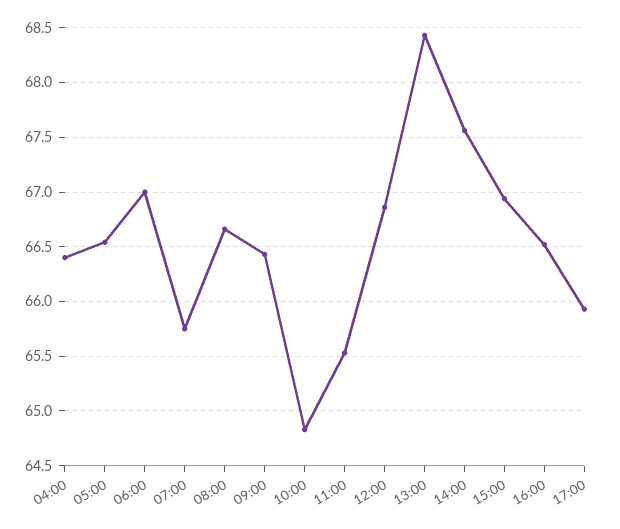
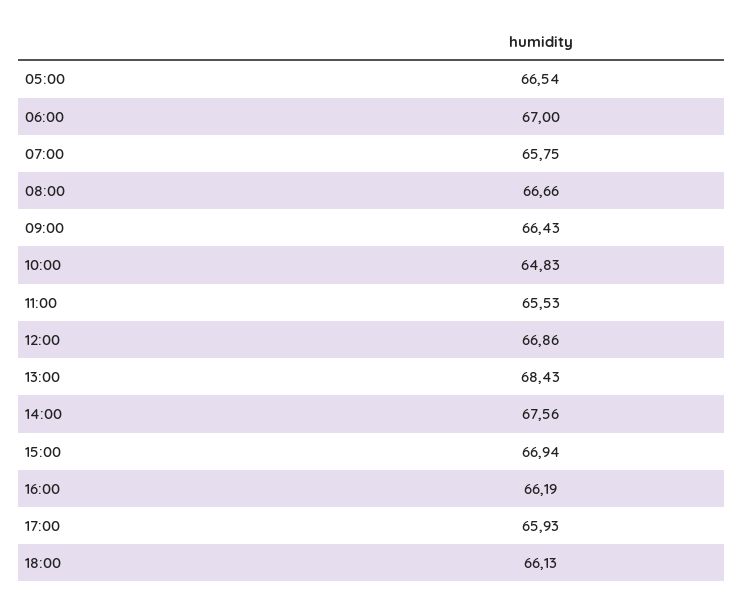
04:00: 66.4 -> none
16:00: 66.5 -> 66.19
18:00: none -> 66.13

